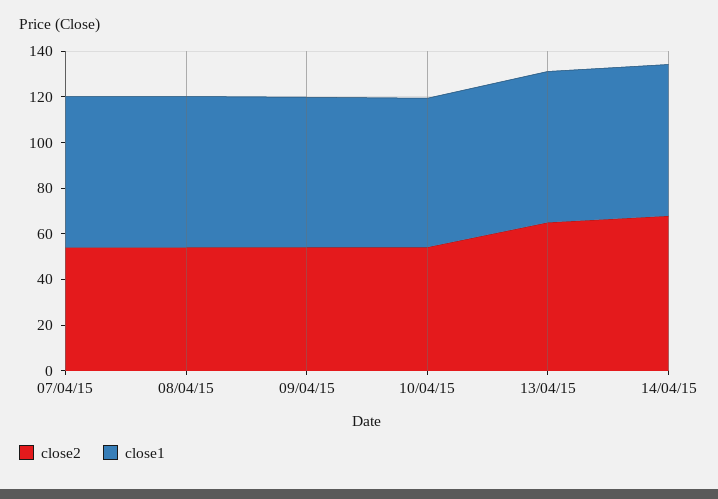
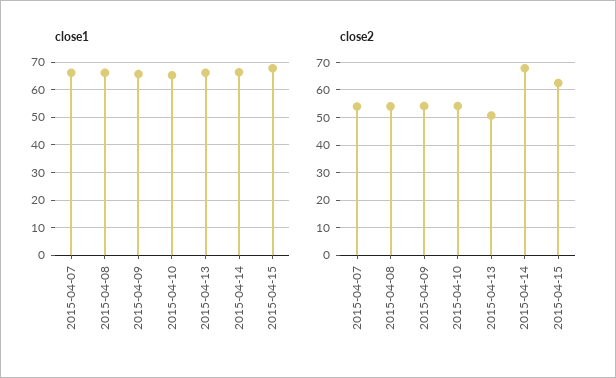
close2, 13/04/15: 65 -> 50
close1, 2015-04-15: none -> 67.5
close2, 2015-04-15: none -> 62.5

